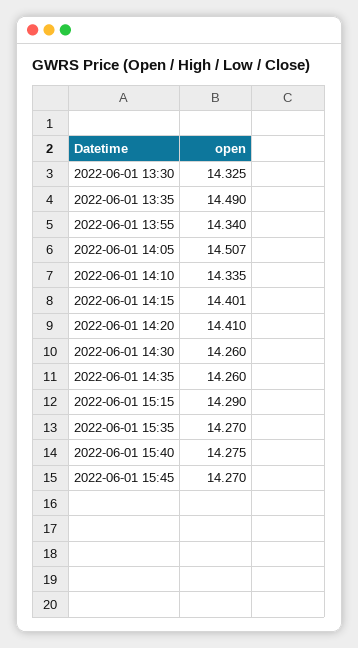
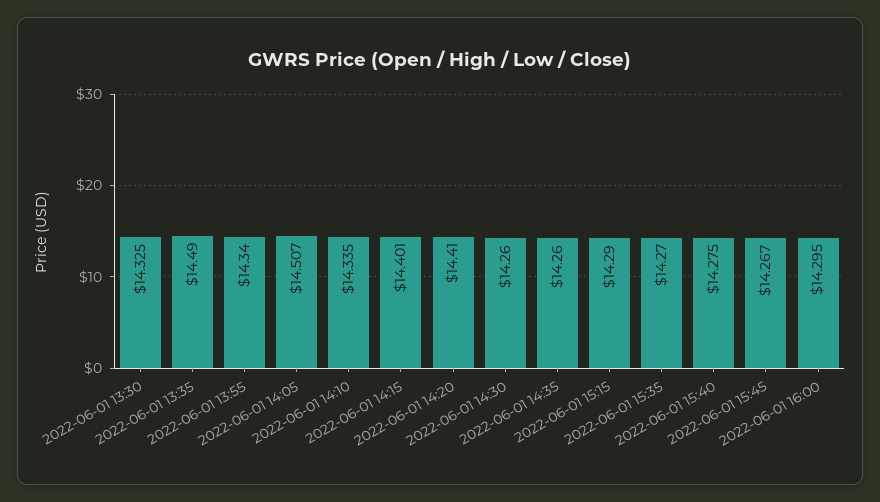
2022-06-01 15:45: 14.27 -> 14.267
2022-06-01 16:00: none -> 14.295

